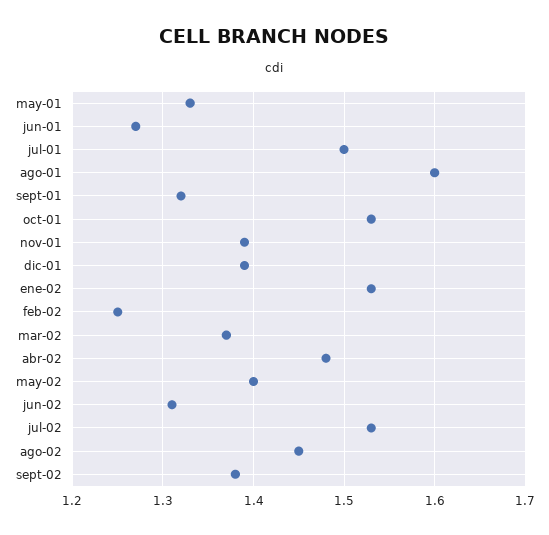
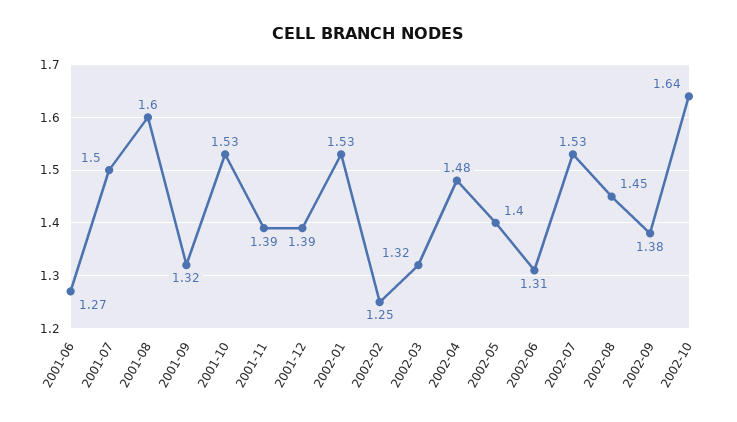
may-01: 1.33 -> none
mar-02: 1.37 -> 1.32
2002-10: none -> 1.64

